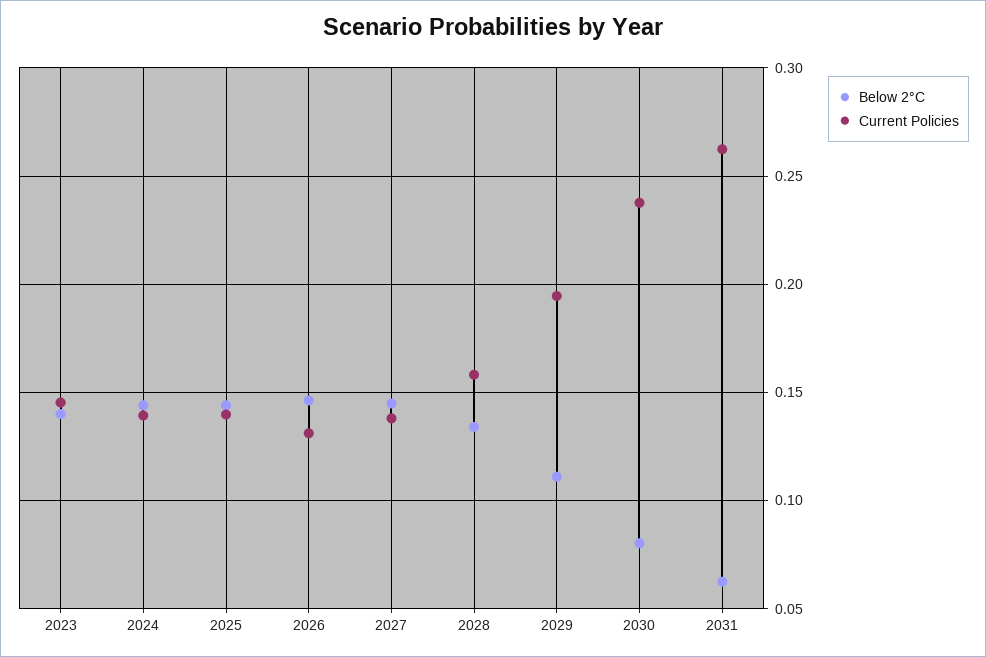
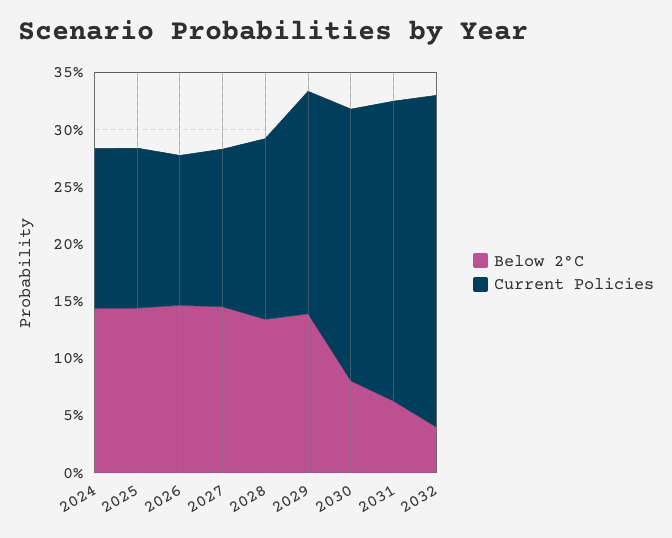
Below 2°C, 2023: 0.14 -> none
Current Policies, 2023: 0.145 -> none
Below 2°C, 2029: 0.11 -> 0.14
Below 2°C, 2032: none -> 0.04
Current Policies, 2032: none -> 0.29

